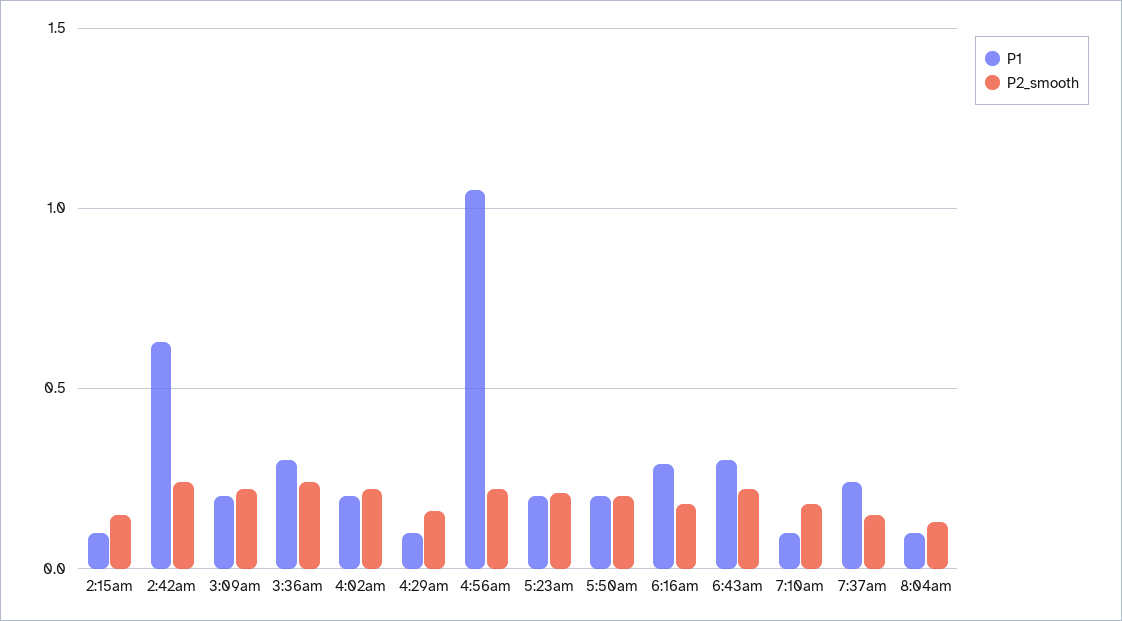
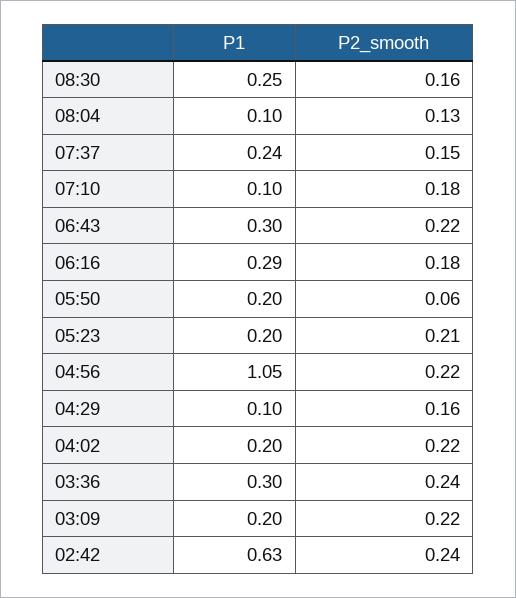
P1, 2:15am: 0.1 -> none
P2_smooth, 2:15am: 0.15 -> none
P2_smooth, 5:50am: 0.2 -> 0.06
P1, 08:30: none -> 0.25
P2_smooth, 08:30: none -> 0.16

